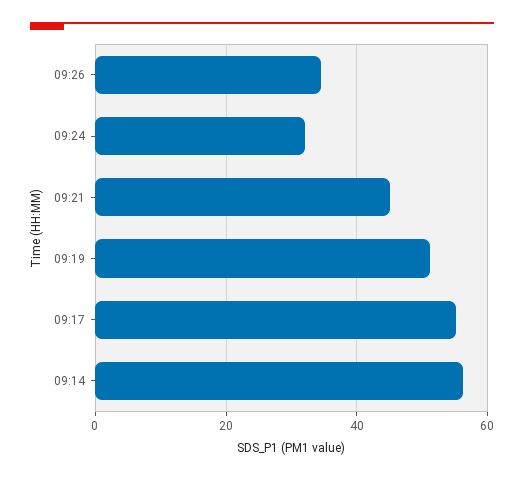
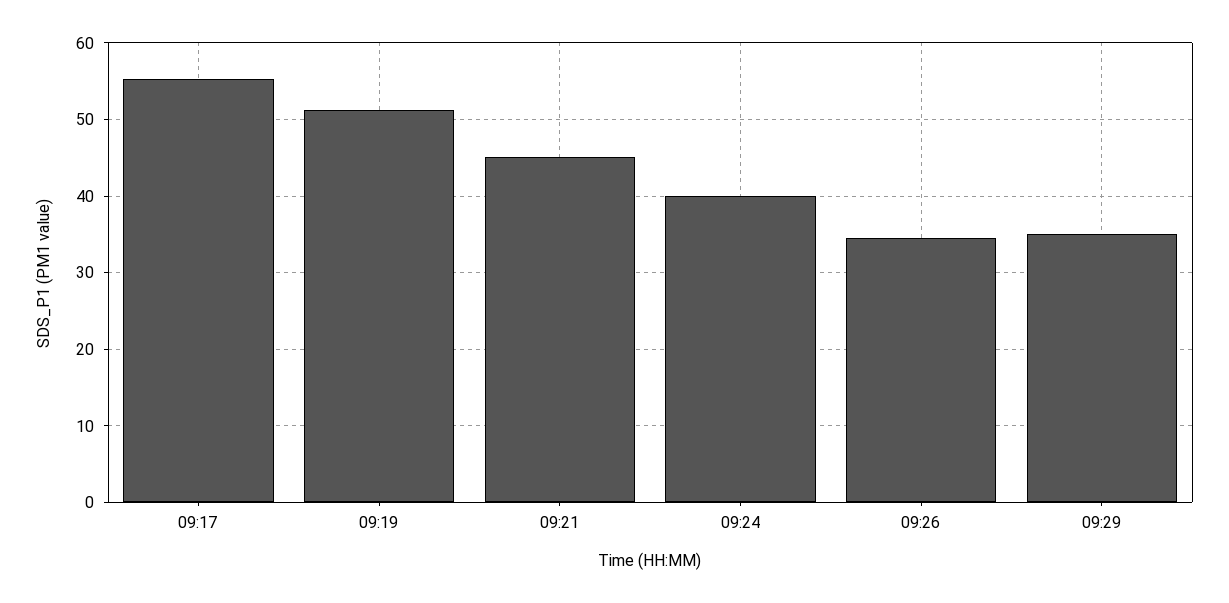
09:24: 32 -> 40
09:14: 56 -> none
09:29: none -> 35

